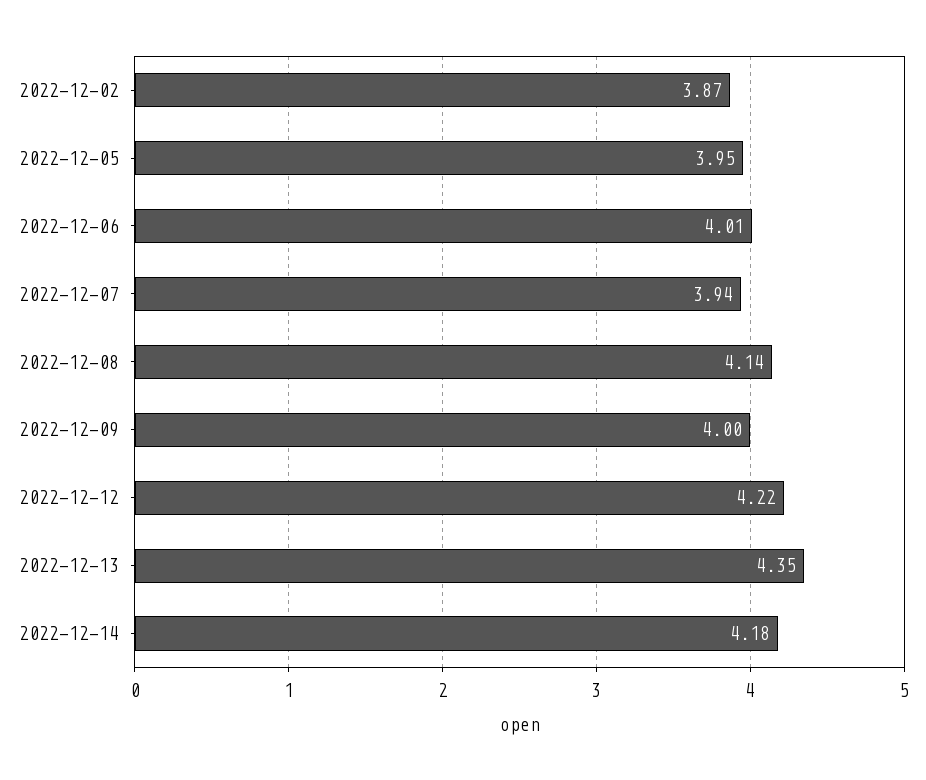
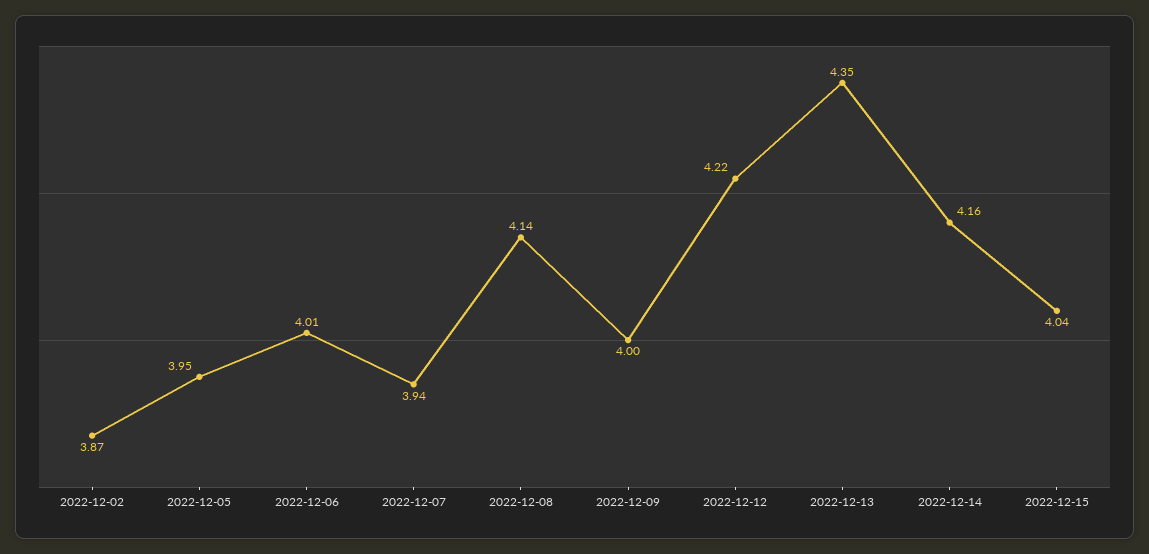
2022-12-14: 4.18 -> 4.16
2022-12-15: none -> 4.04

